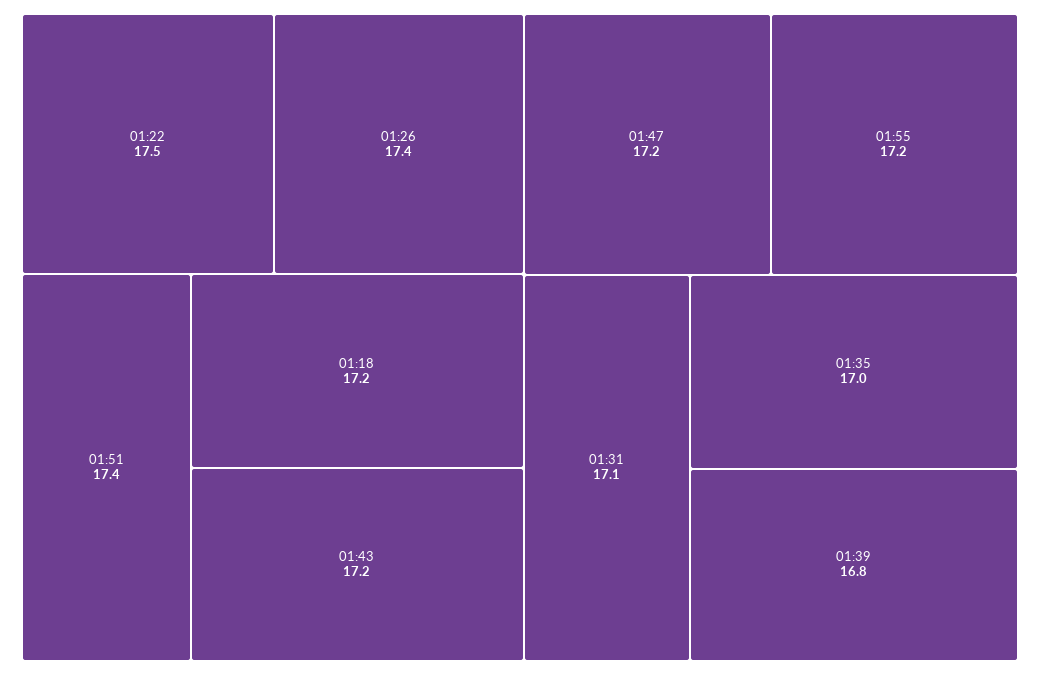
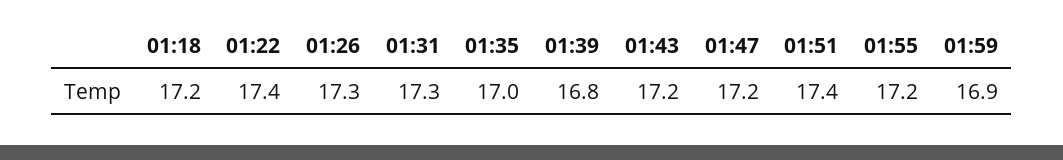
01:22: 17.5 -> 17.4
01:26: 17.4 -> 17.3
01:31: 17.1 -> 17.3
01:59: none -> 16.9

